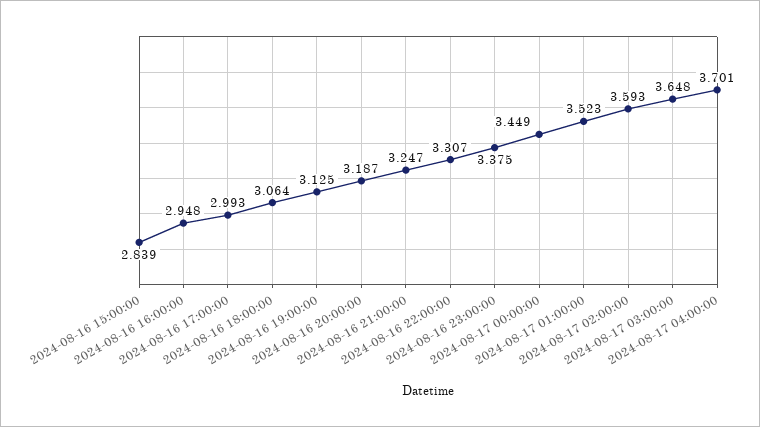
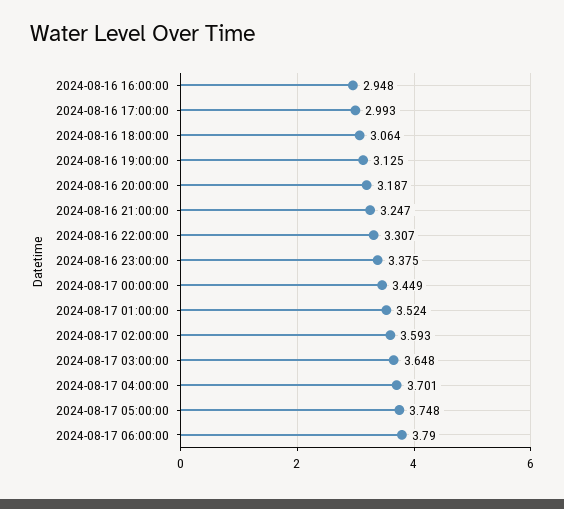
2024-08-16 15:00:00: 2.839 -> none
2024-08-17 01:00:00: 3.523 -> 3.524
2024-08-17 05:00:00: none -> 3.748
2024-08-17 06:00:00: none -> 3.79

